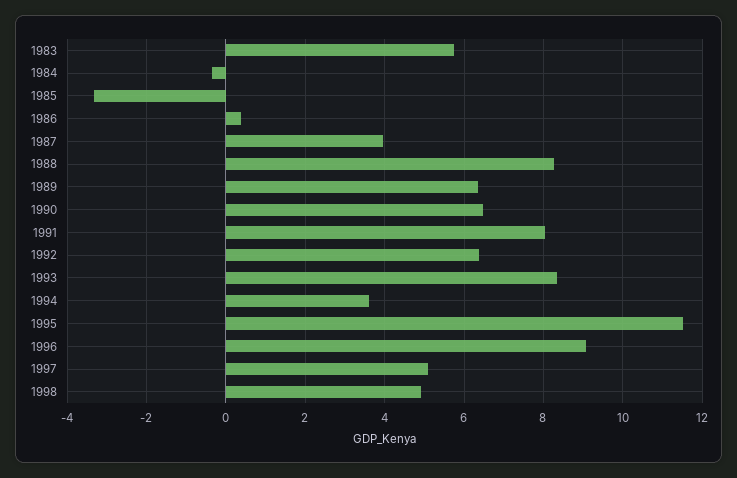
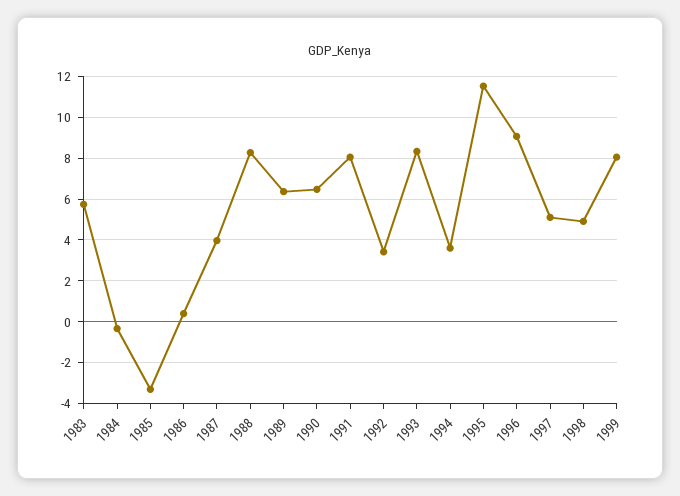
1992: 6.4 -> 3.5
1999: none -> 8

